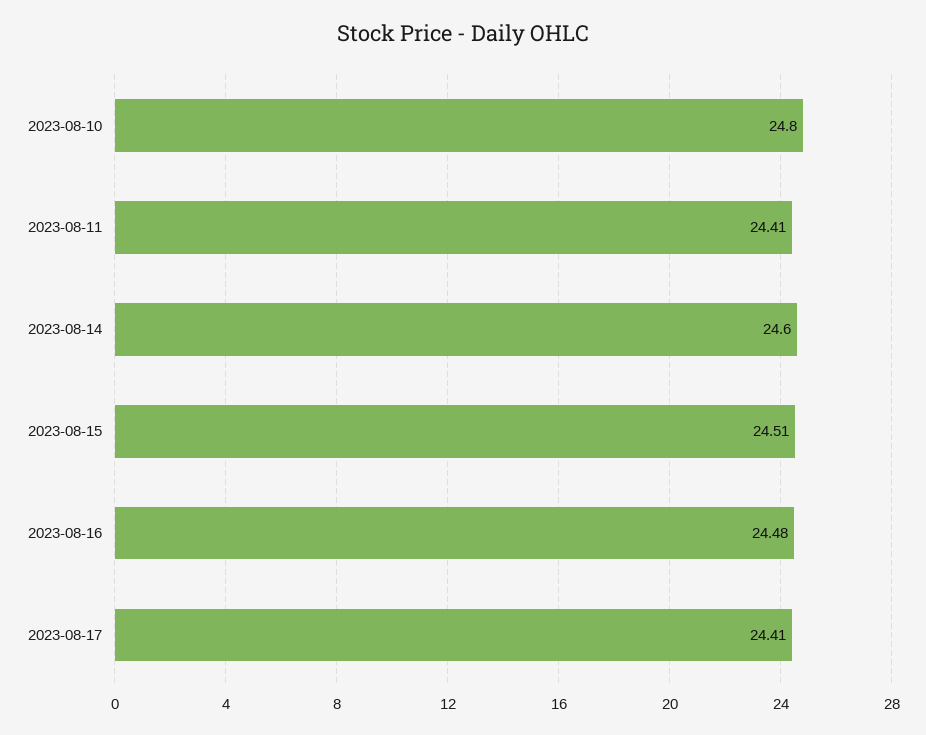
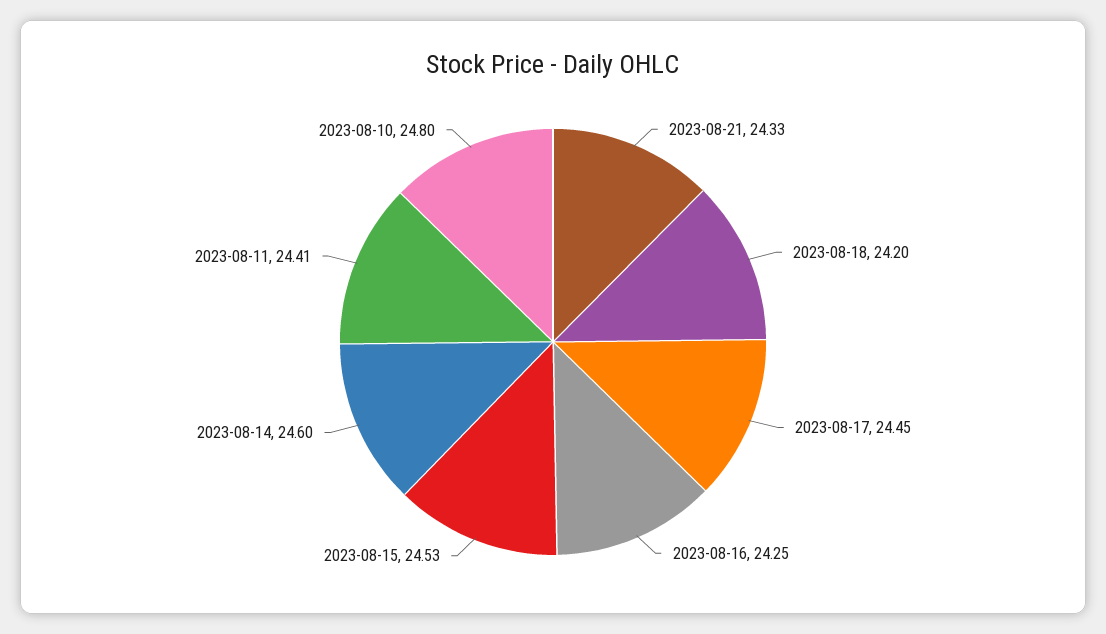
2023-08-15: 24.51 -> 24.53
2023-08-16: 24.48 -> 24.25
2023-08-17: 24.41 -> 24.45
2023-08-21: none -> 24.33
2023-08-18: none -> 24.2

